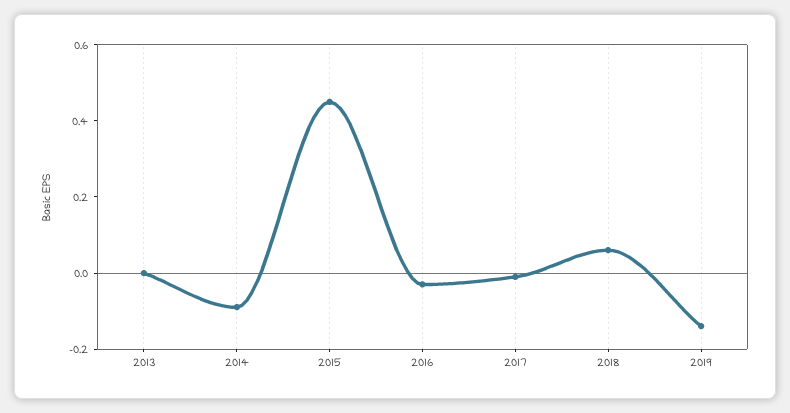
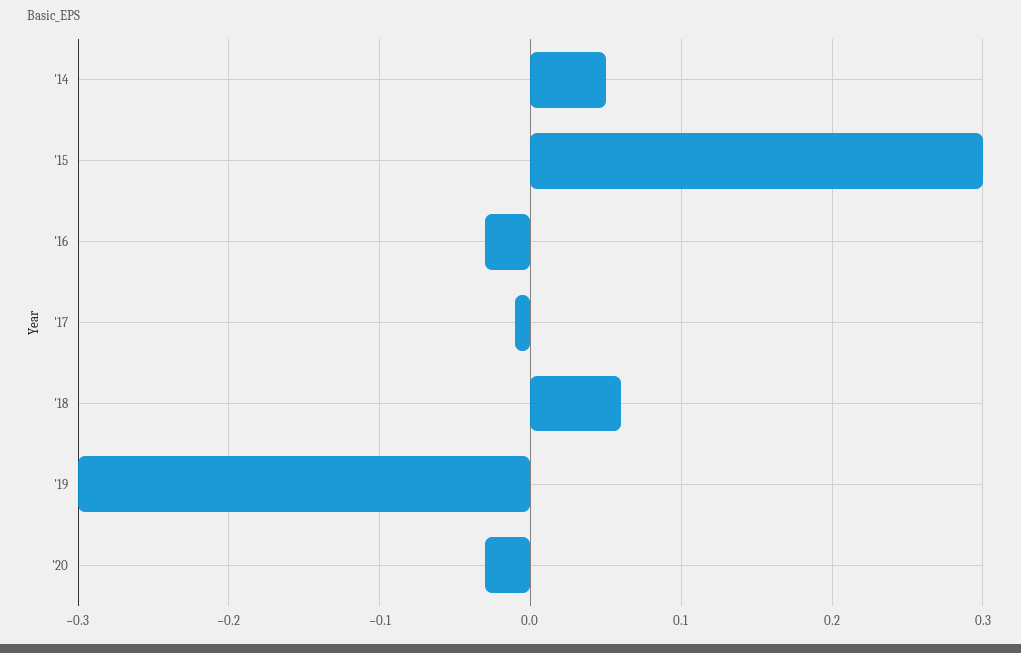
2013: 0 -> none
2014: -0.1 -> 0.05
2015: 0.45 -> 0.3
2019: -0.15 -> -0.3
'20: none -> -0.03

